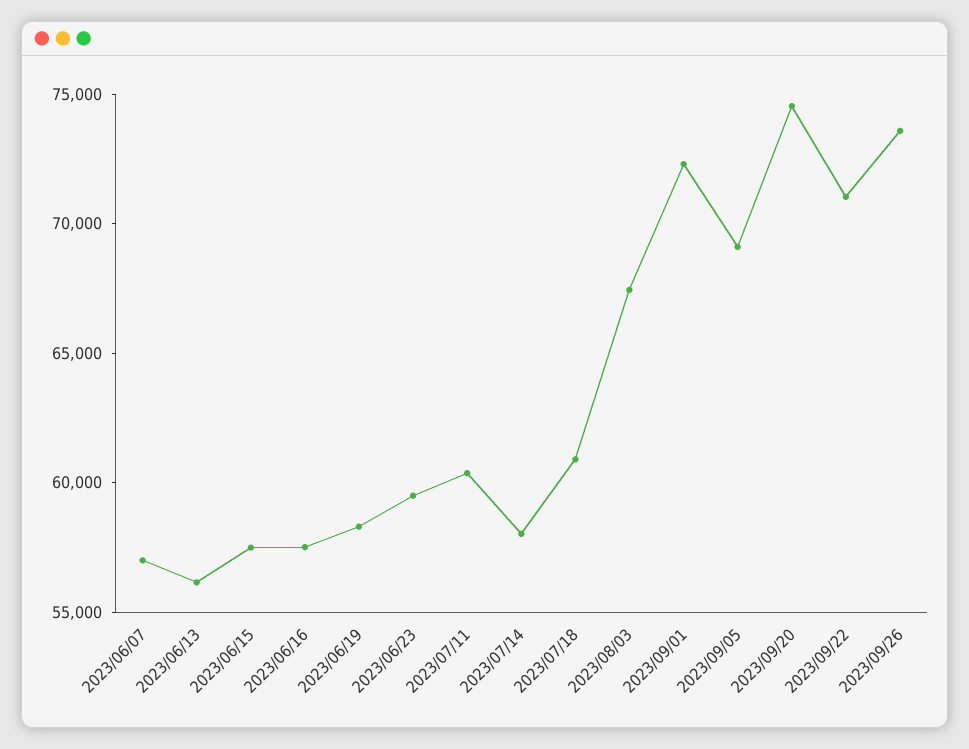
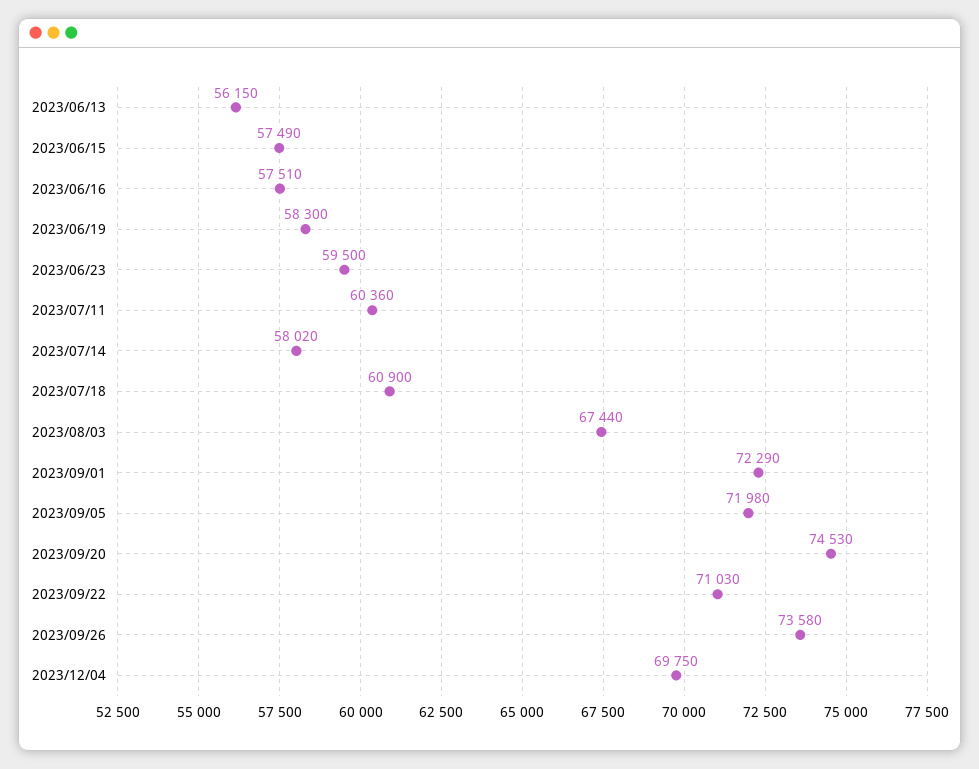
2023/06/07: 57000 -> none
2023/09/05: 69000 -> 71980
2023/12/04: none -> 69750

